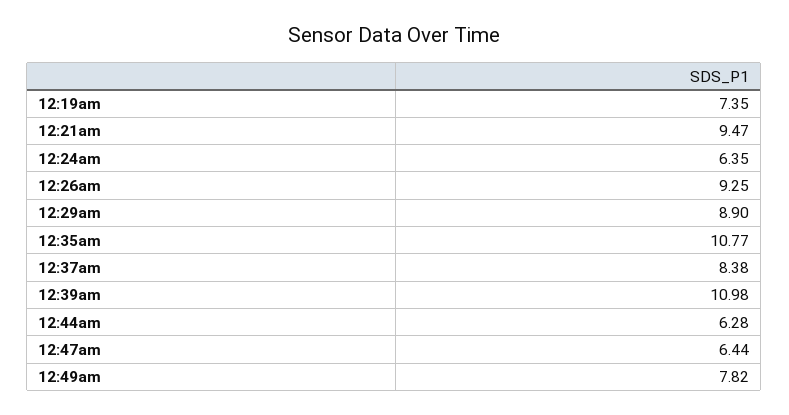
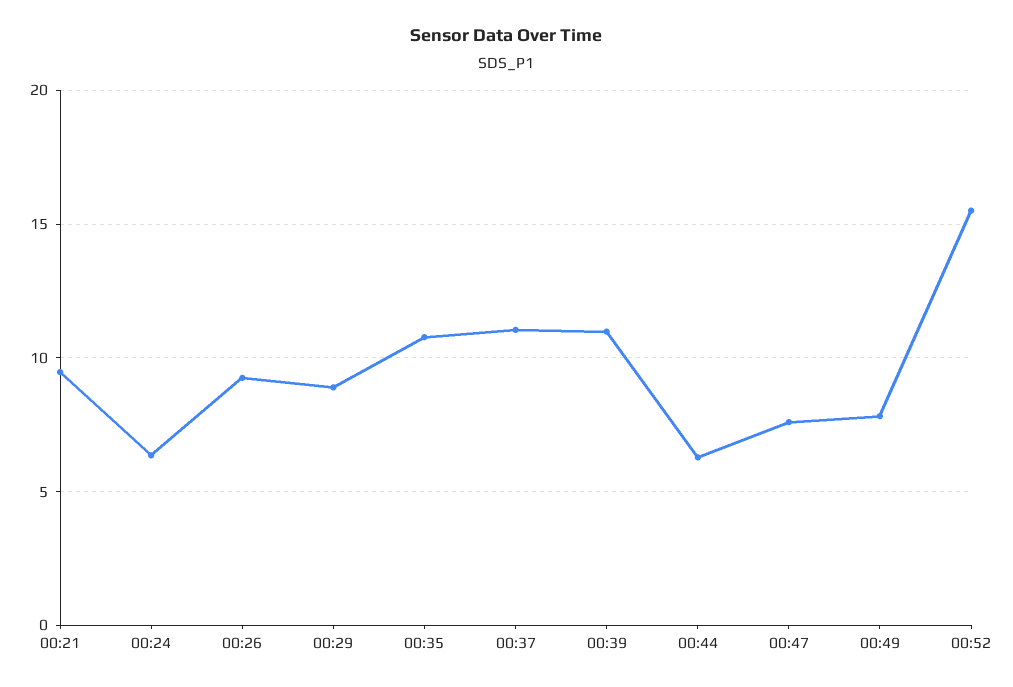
12:19am: 7.35 -> none
12:37am: 8.38 -> 11
12:47am: 6.44 -> 7.5
00:52: none -> 15.5

